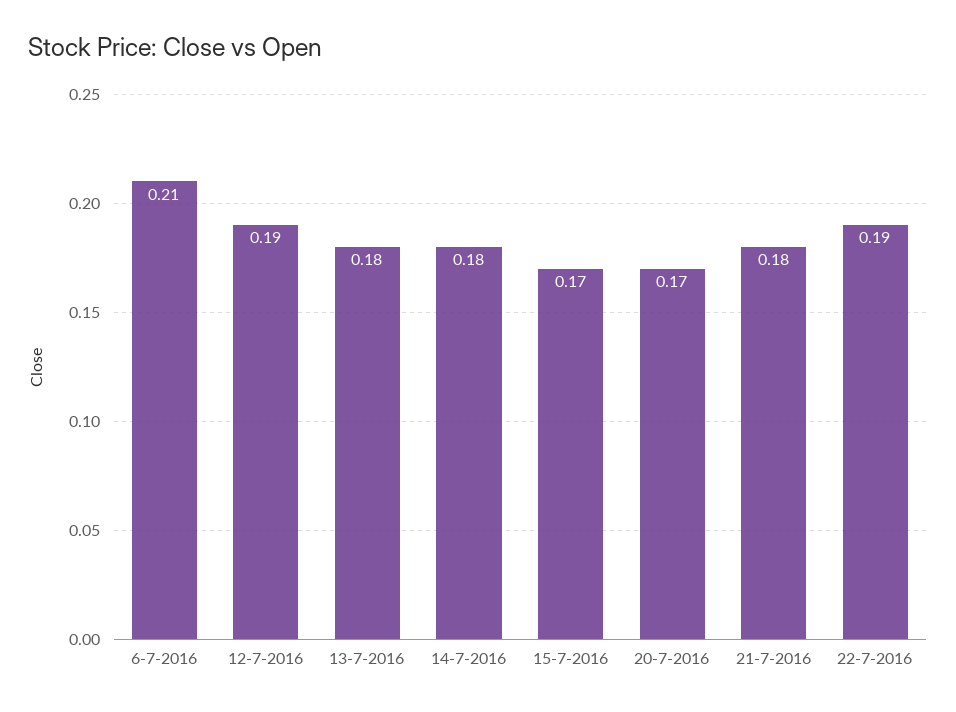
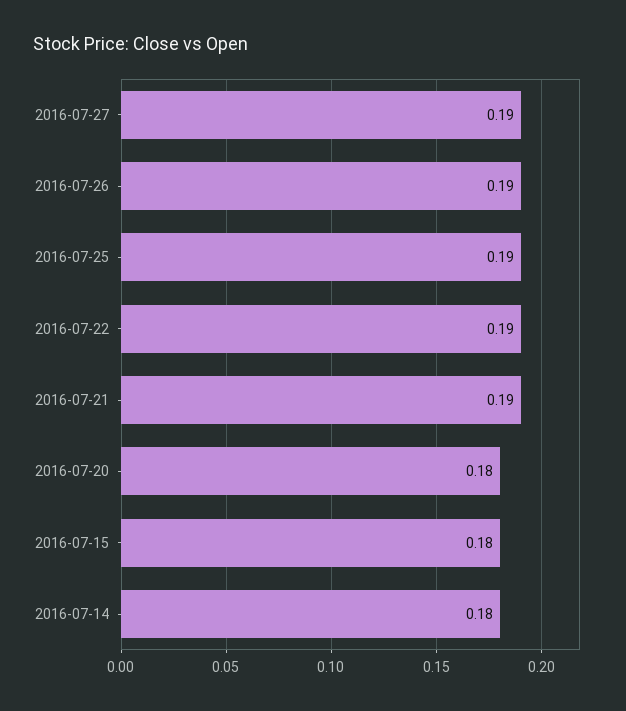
6-7-2016: 0.21 -> none
12-7-2016: 0.19 -> none
13-7-2016: 0.18 -> none
15-7-2016: 0.17 -> 0.18
20-7-2016: 0.17 -> 0.18
21-7-2016: 0.18 -> 0.19
2016-07-27: none -> 0.19
2016-07-26: none -> 0.19
2016-07-25: none -> 0.19

